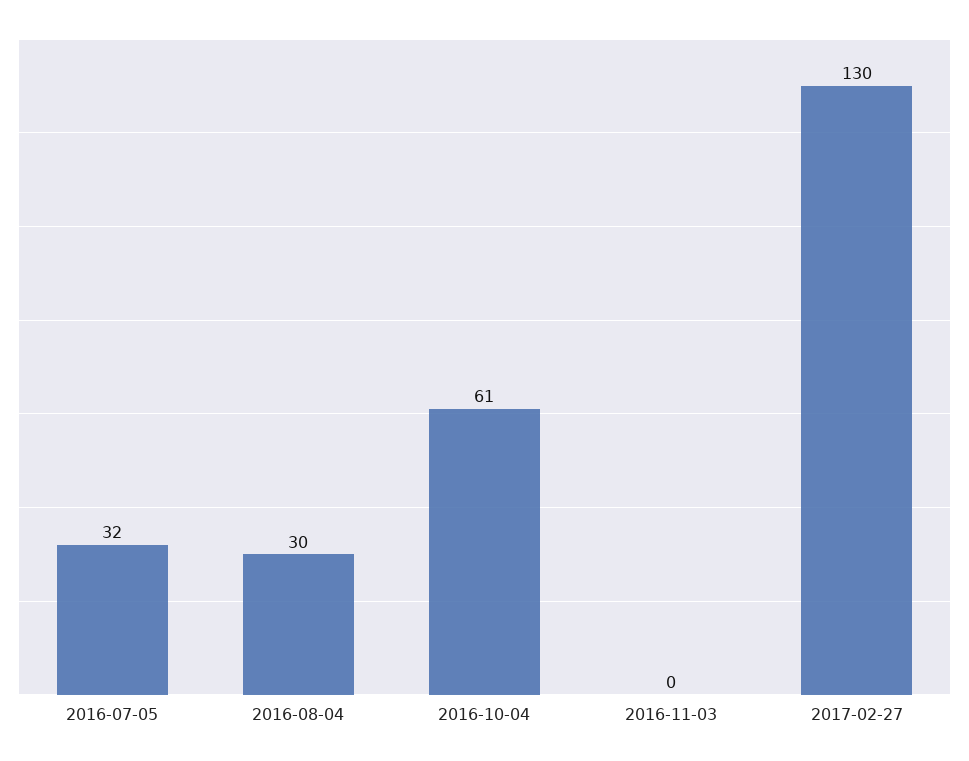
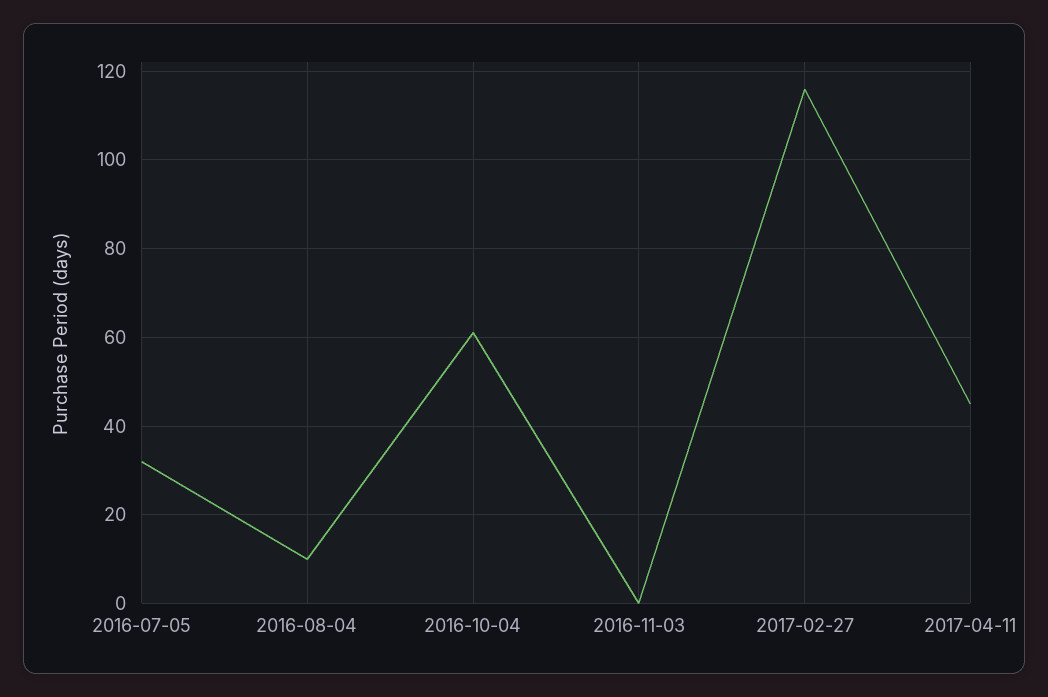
2016-08-04: 30 -> 10
2017-02-27: 130 -> 115
2017-04-11: none -> 45

